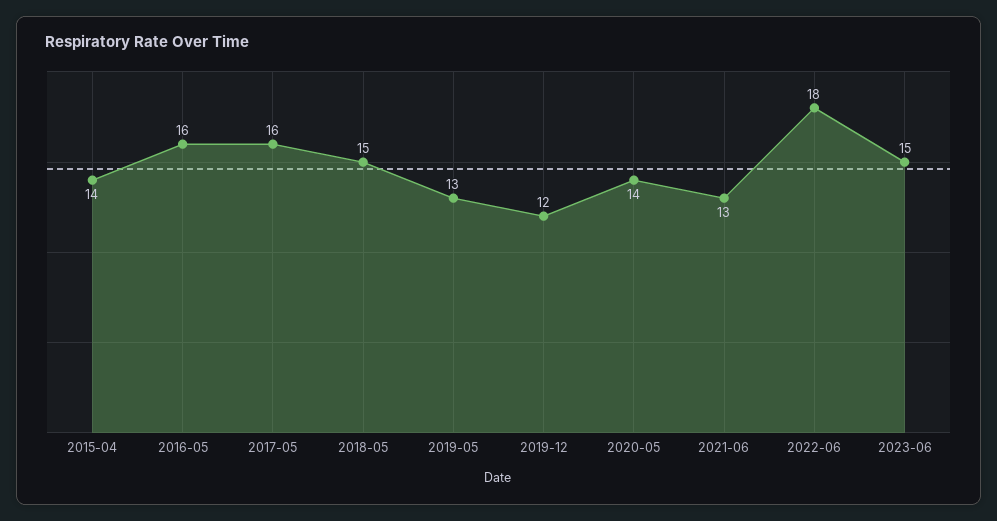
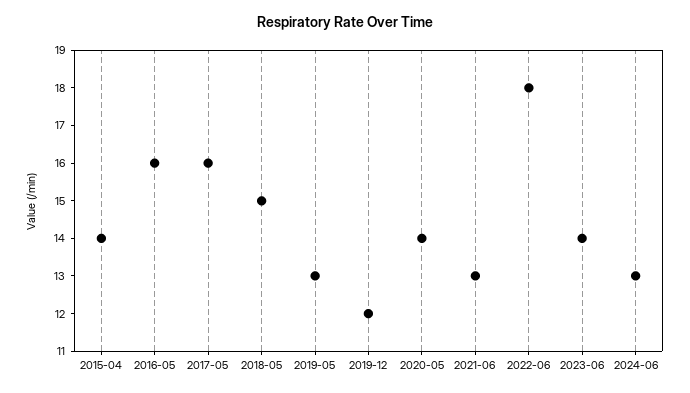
2023-06: 15 -> 14
2024-06: none -> 13

